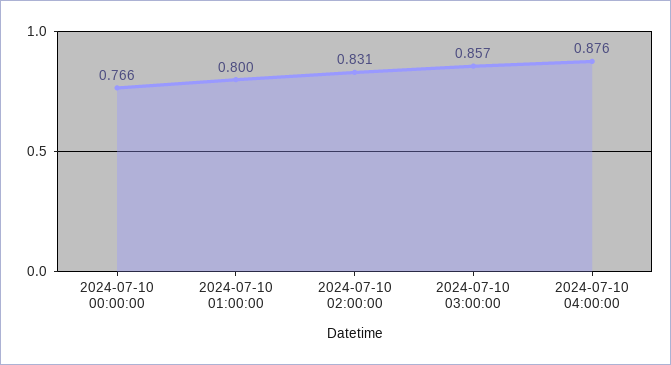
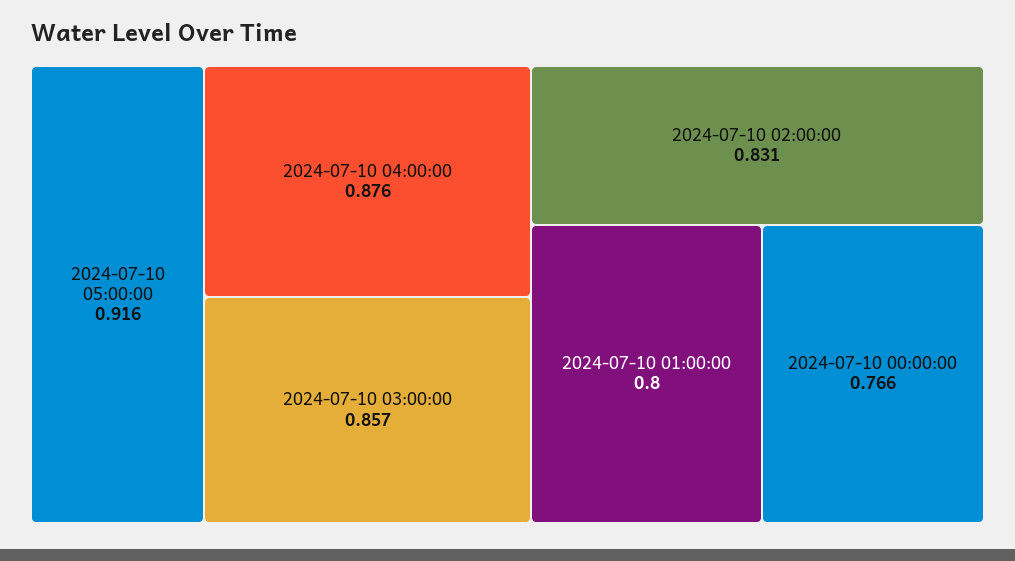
2024-07-10 05:00:00: none -> 0.916

